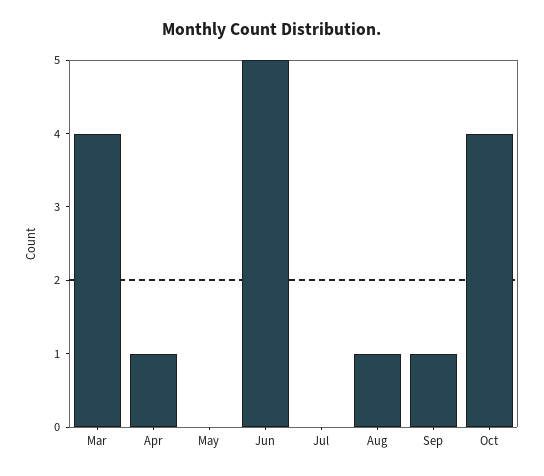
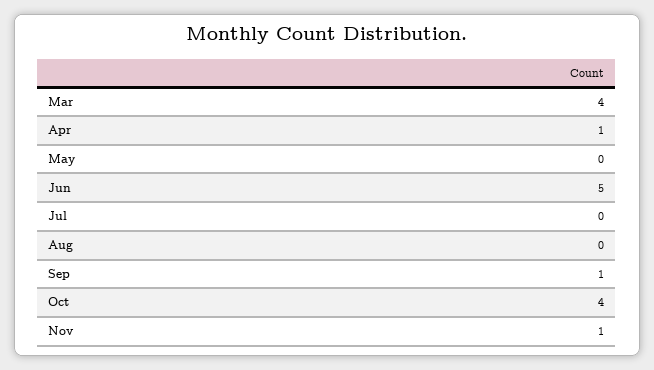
Aug: 1 -> 0
Nov: none -> 1

